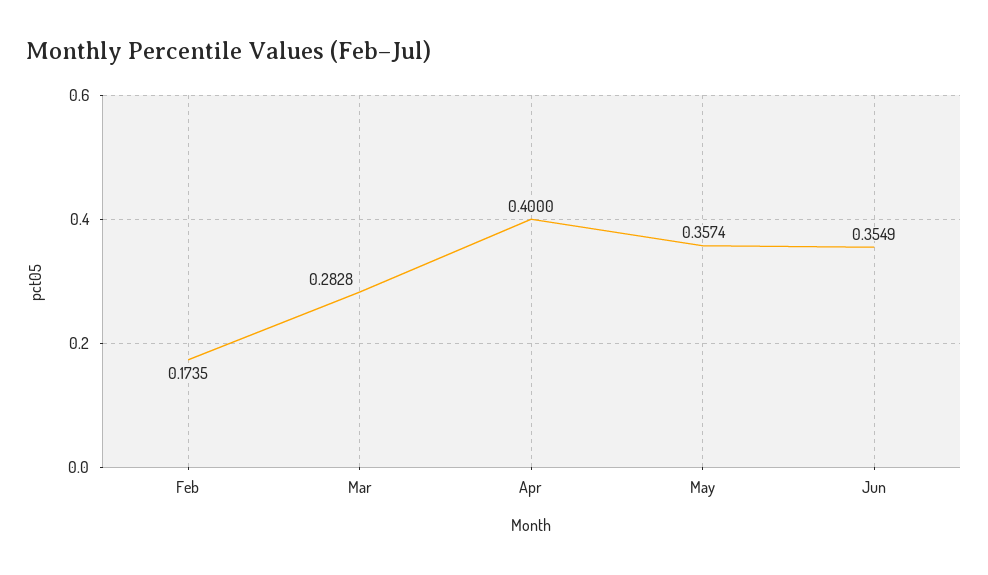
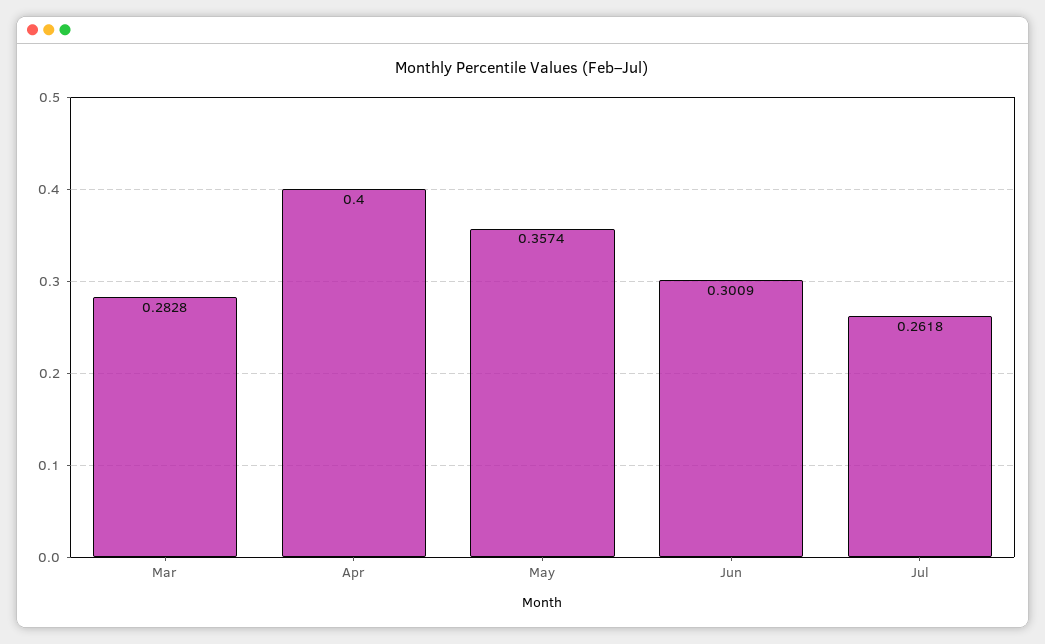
Feb: 0.1735 -> none
Jun: 0.3549 -> 0.3009
Jul: none -> 0.2618

